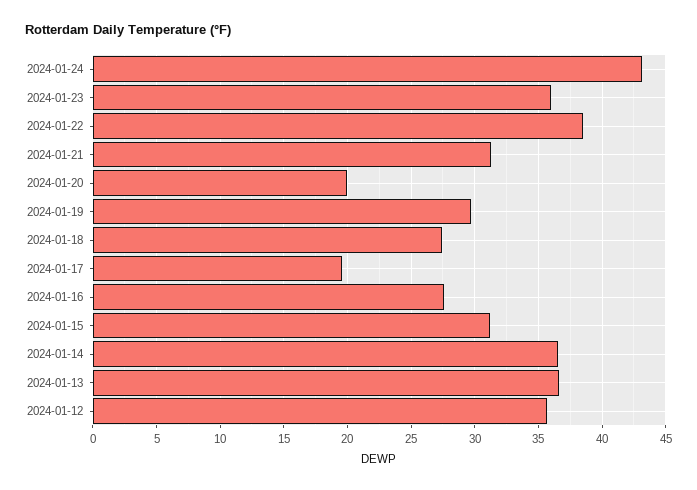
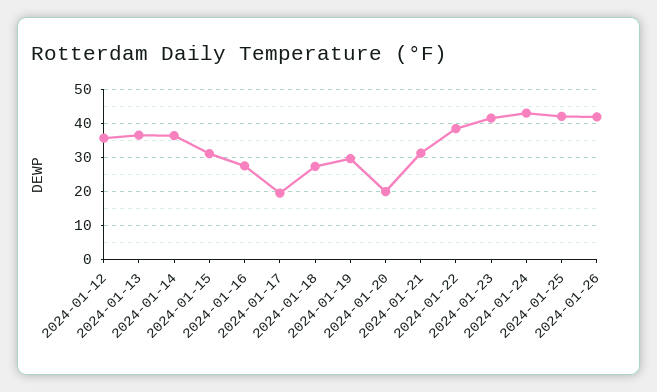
2024-01-23: 36 -> 42
2024-01-25: none -> 42
2024-01-26: none -> 42

